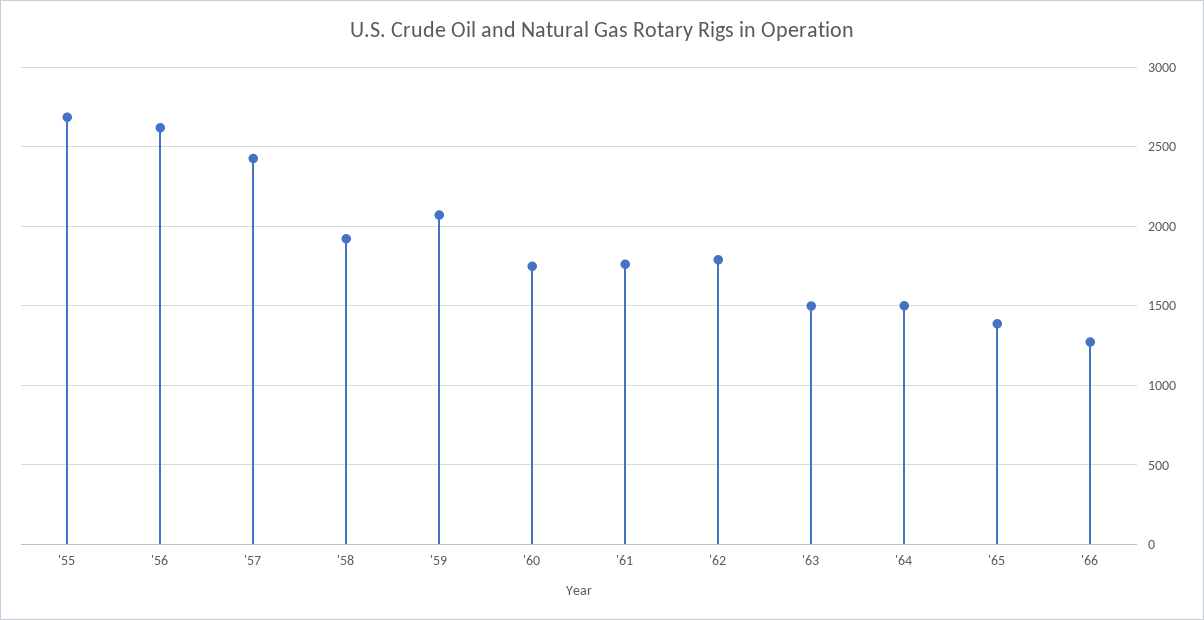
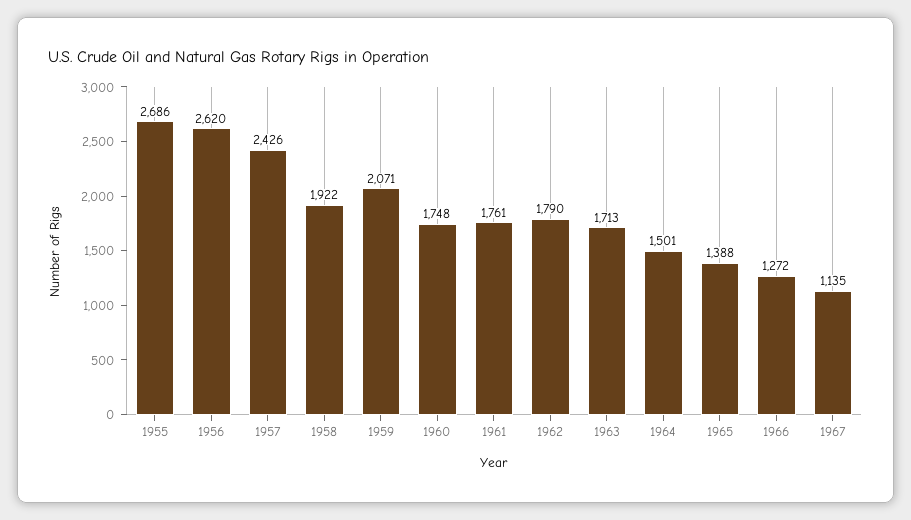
'63: 1500 -> 1713
1967: none -> 1135

